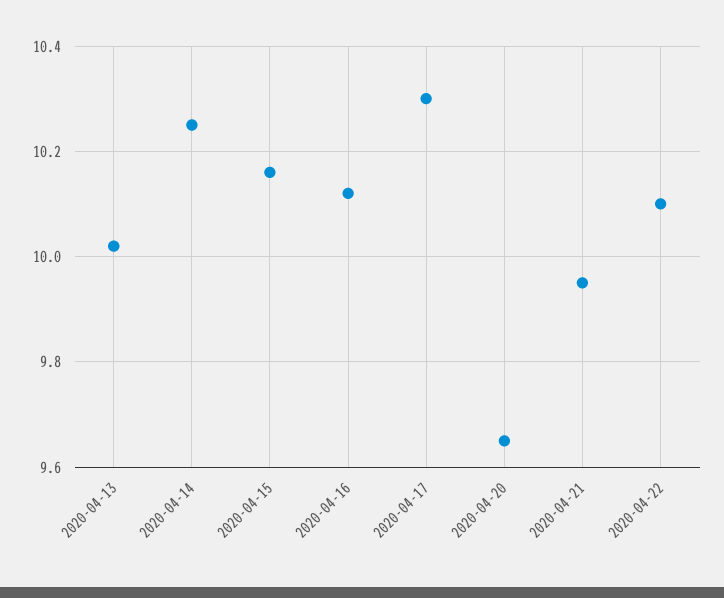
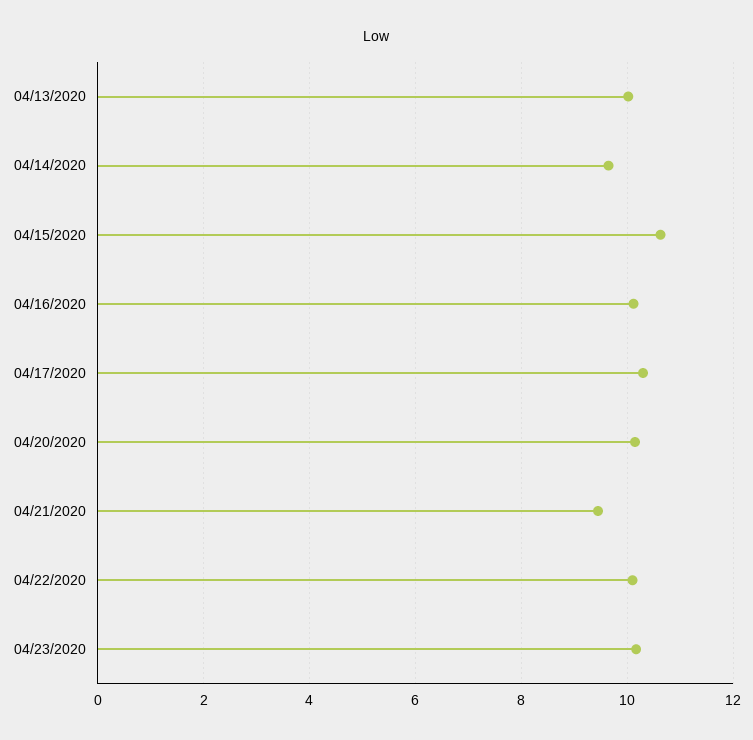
2020-04-14: 10.25 -> 9.6
2020-04-15: 10.15 -> 10.6
2020-04-20: 9.65 -> 10.2
2020-04-21: 9.95 -> 9.4
04/23/2020: none -> 10.2

